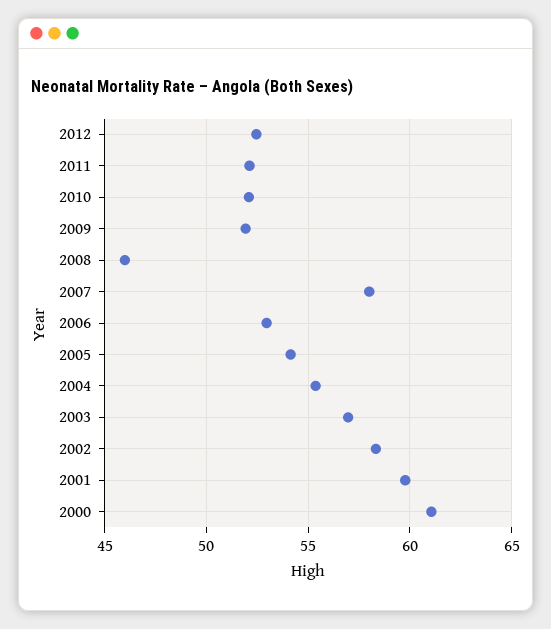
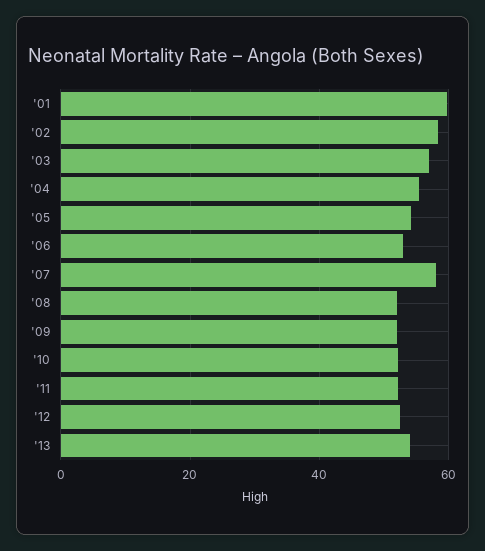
2008: 46 -> 52
2000: 61 -> none
'13: none -> 54

